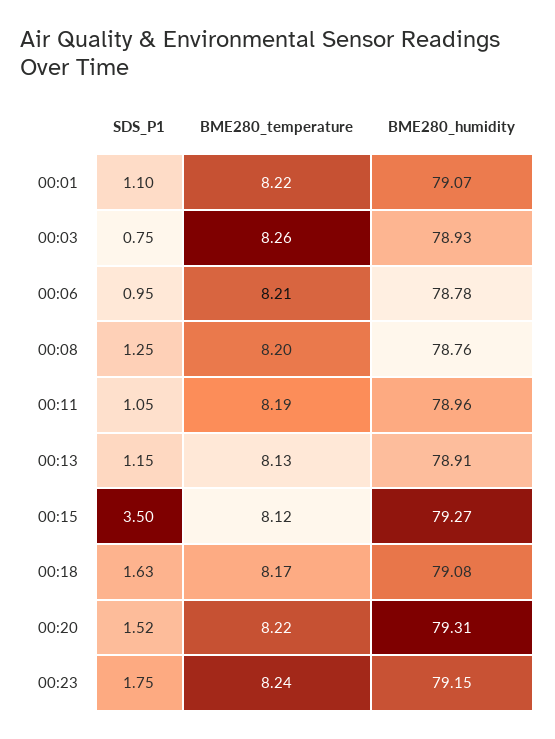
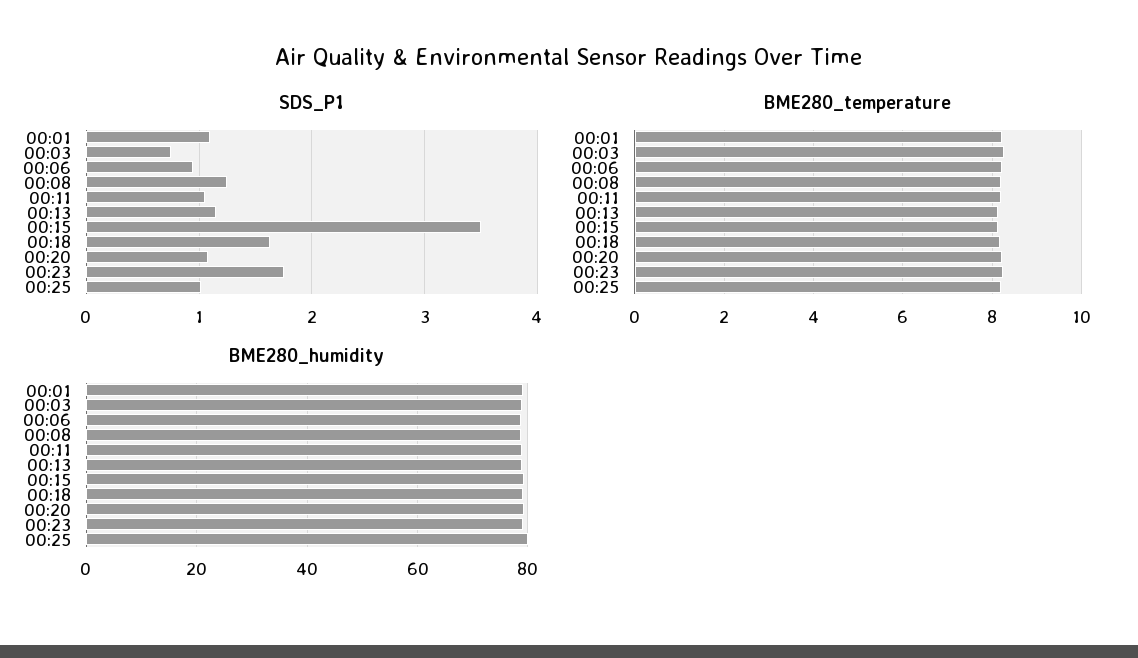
SDS_P1, 00:20: 1.52 -> 1.1
SDS_P1, 00:25: none -> 1
BME280_temperature, 00:25: none -> 8.2
BME280_humidity, 00:25: none -> 80

